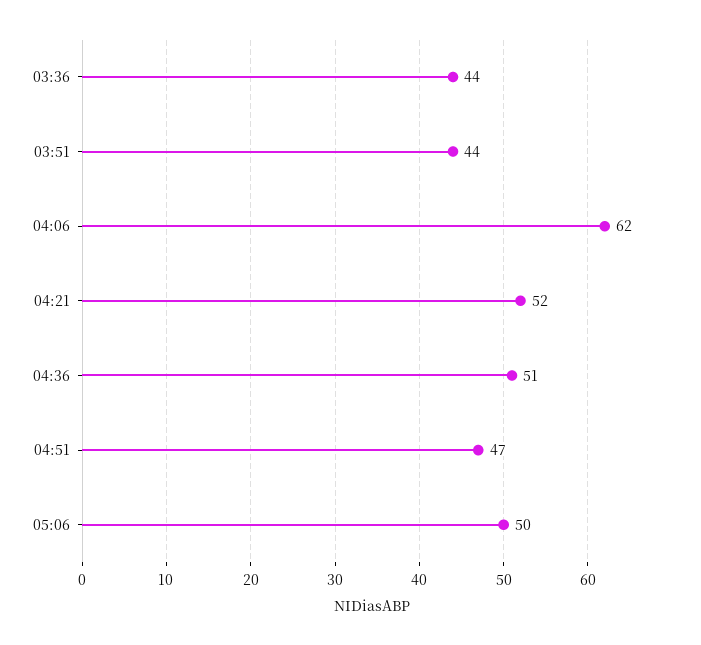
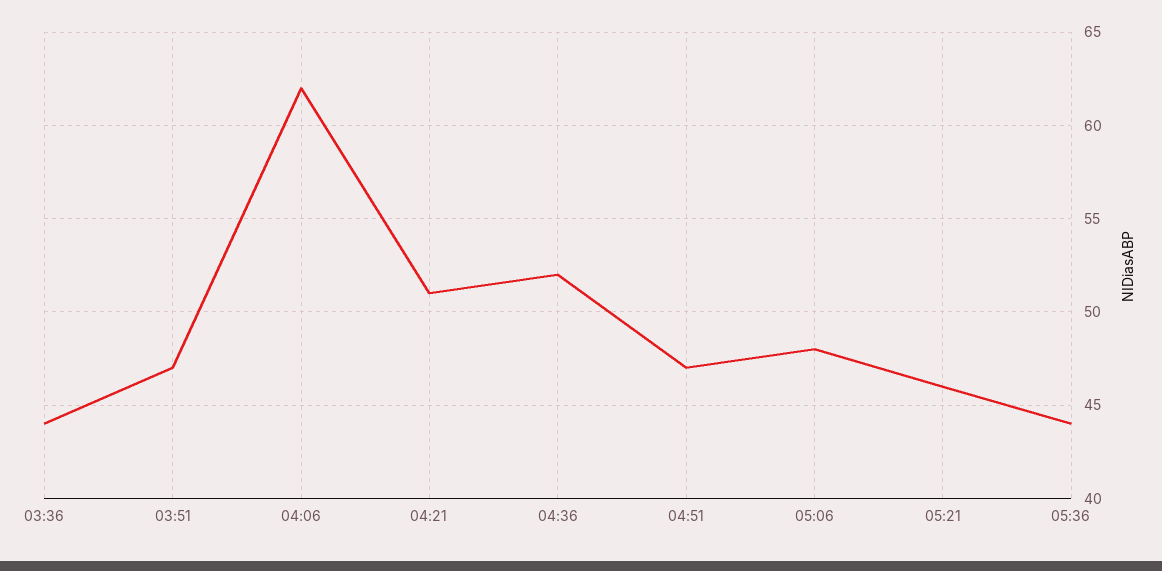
03:51: 44 -> 47
04:21: 52 -> 51
04:36: 51 -> 52
05:06: 50 -> 48
05:21: none -> 46
05:36: none -> 44

